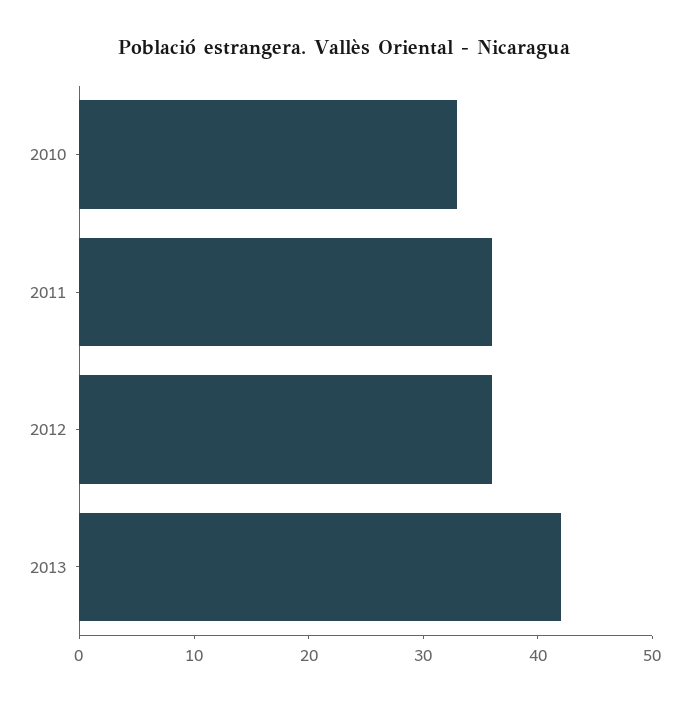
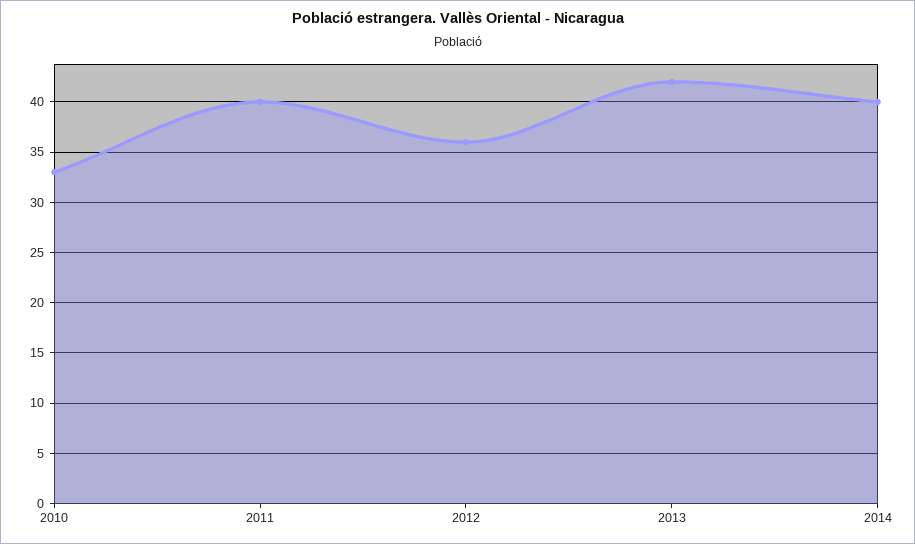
2011: 36 -> 40
2014: none -> 40

